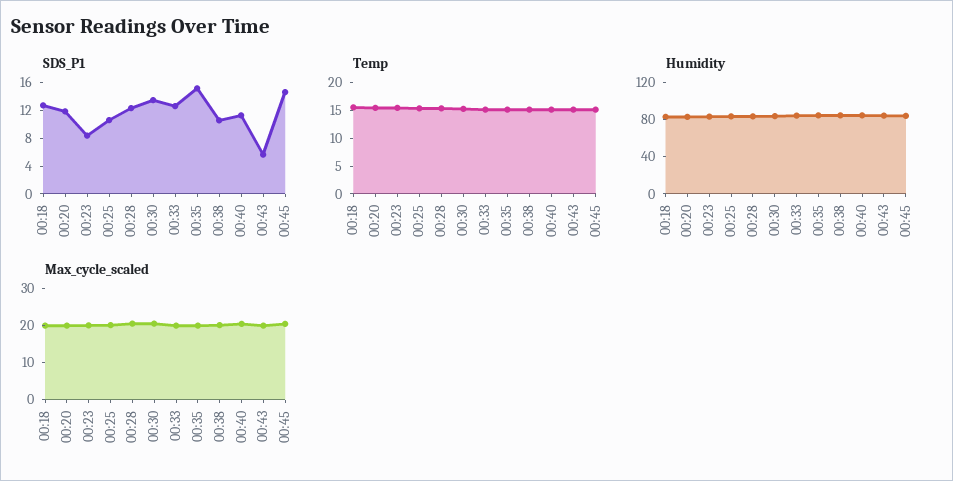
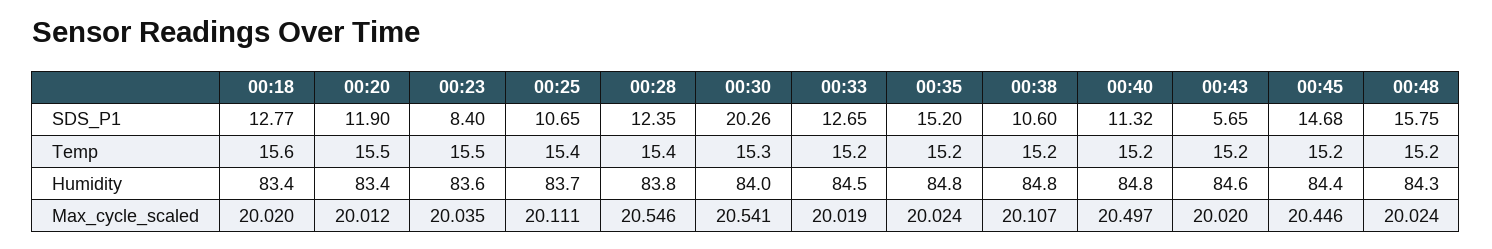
SDS_P1, 00:30: 14 -> 20.26
SDS_P1, 00:48: none -> 15.75
Temp, 00:48: none -> 15.2
Humidity, 00:48: none -> 84.3
Max_cycle_scaled, 00:48: none -> 20.024

